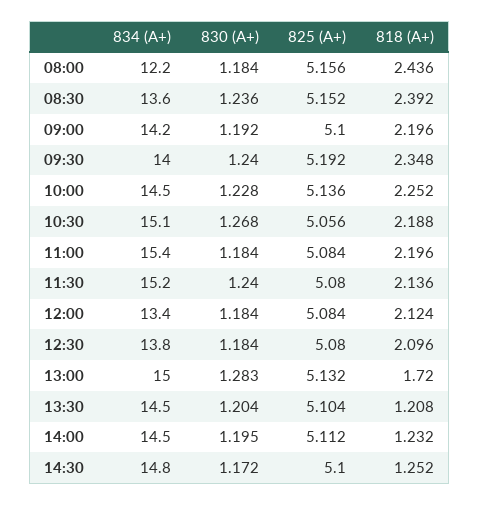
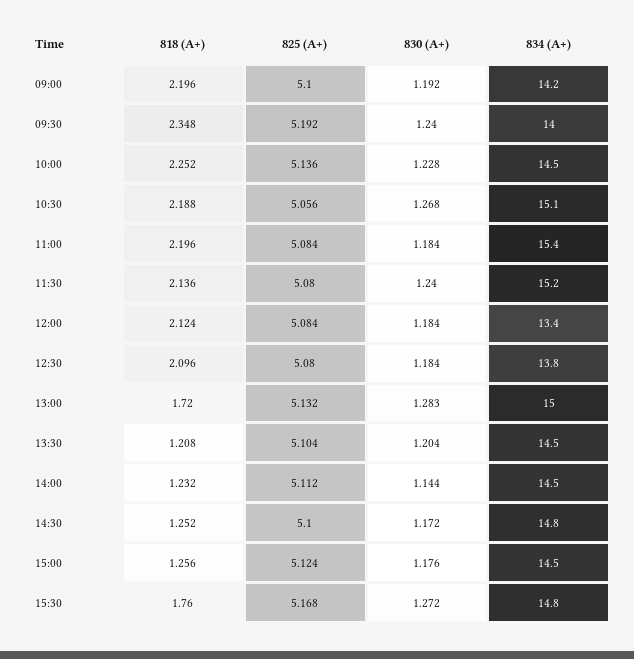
834 (A+), 08:00: 12.2 -> none
830 (A+), 08:00: 1.184 -> none
825 (A+), 08:00: 5.156 -> none
818 (A+), 08:00: 2.436 -> none
834 (A+), 08:30: 13.6 -> none
830 (A+), 08:30: 1.236 -> none
825 (A+), 08:30: 5.152 -> none
818 (A+), 08:30: 2.392 -> none
830 (A+), 14:00: 1.195 -> 1.144
818 (A+), 15:00: none -> 1.256
825 (A+), 15:00: none -> 5.124
830 (A+), 15:00: none -> 1.176
834 (A+), 15:00: none -> 14.5
818 (A+), 15:30: none -> 1.76
825 (A+), 15:30: none -> 5.168
830 (A+), 15:30: none -> 1.272
834 (A+), 15:30: none -> 14.8

